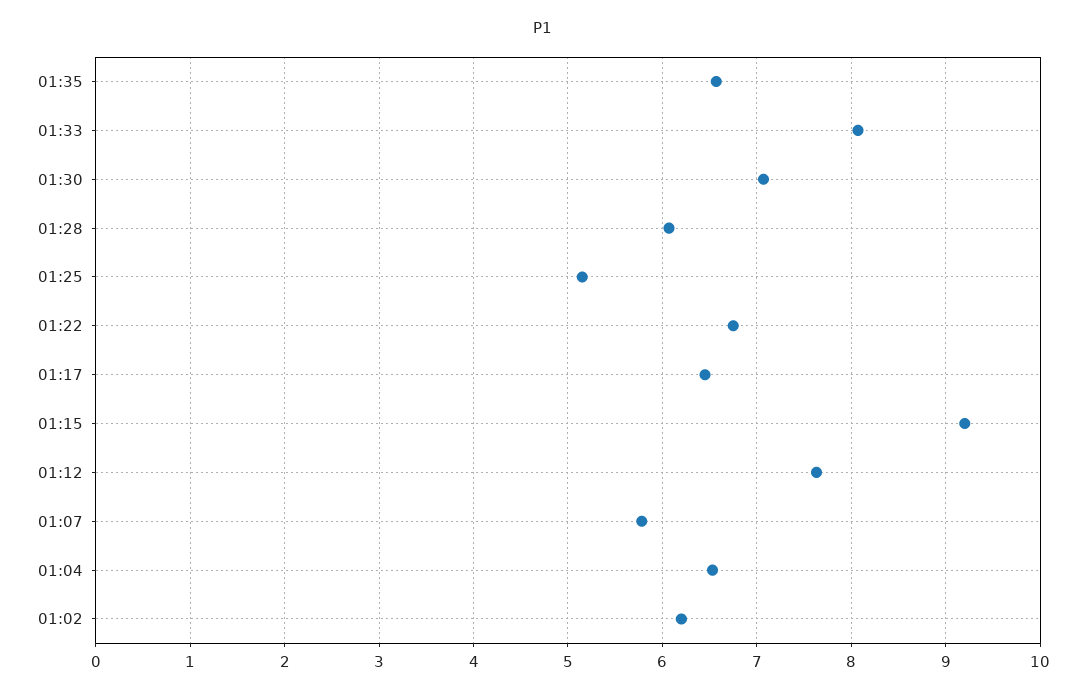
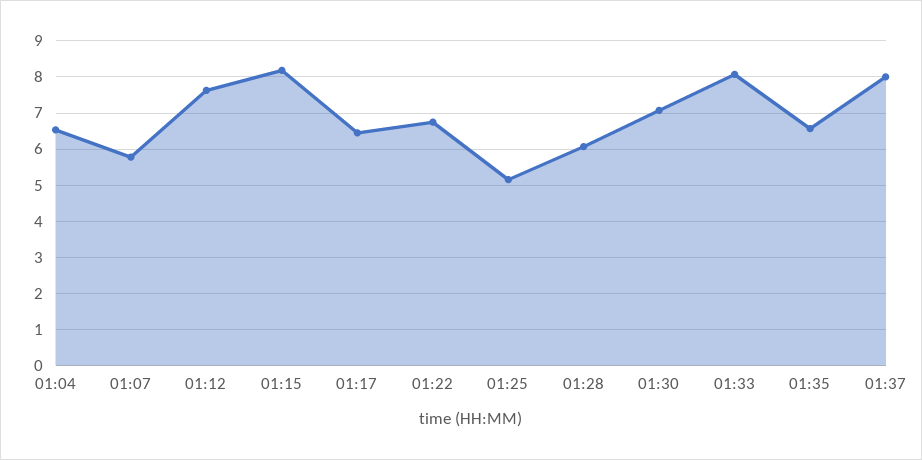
01:15: 9.2 -> 8.2
01:02: 6.2 -> none
01:37: none -> 8

